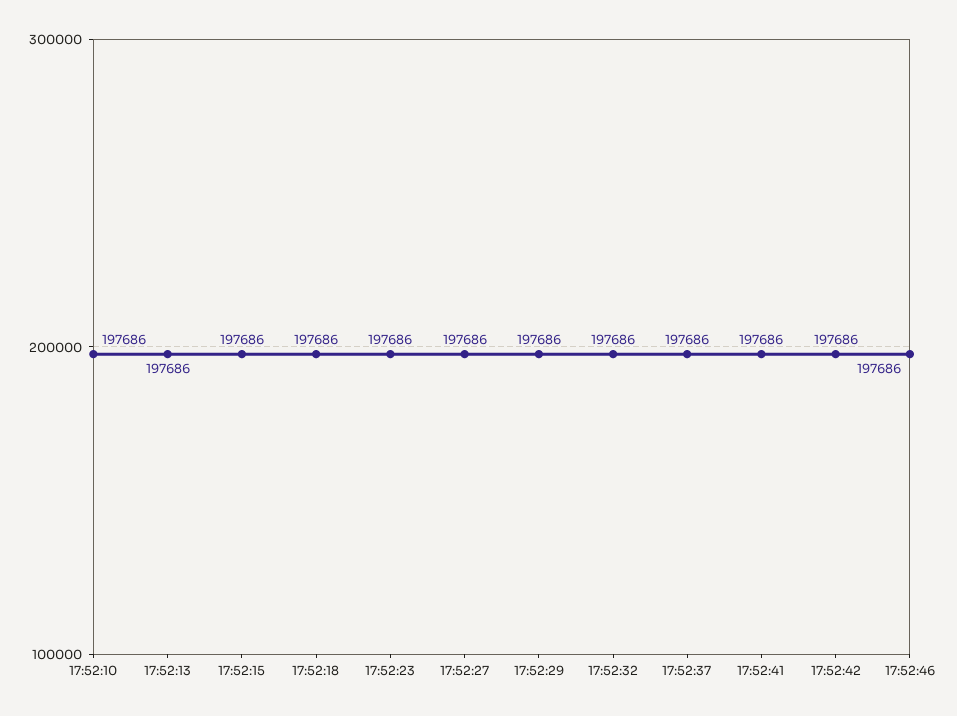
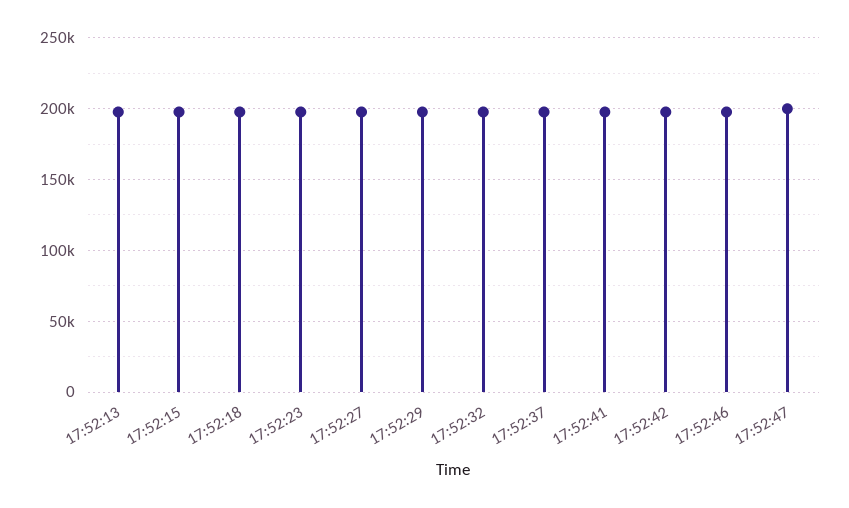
17:52:10: 197686 -> none
17:52:47: none -> 200000

